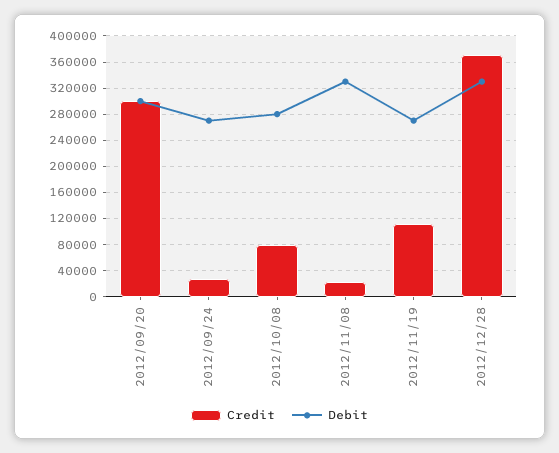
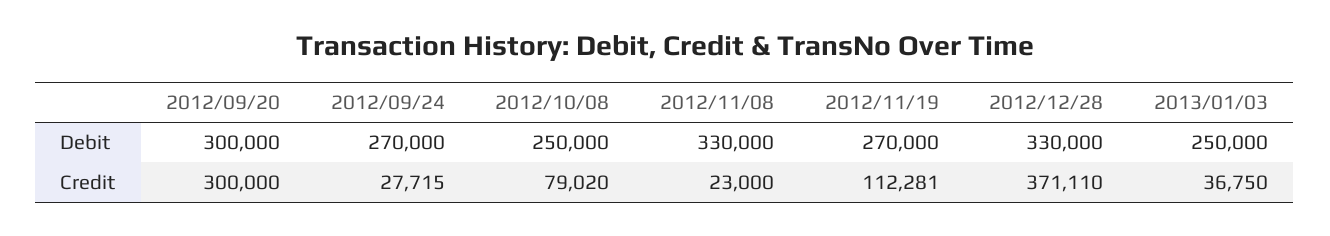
Debit, 2012/10/08: 280000 -> 250000
Debit, 2013/01/03: none -> 250000
Credit, 2013/01/03: none -> 36750

